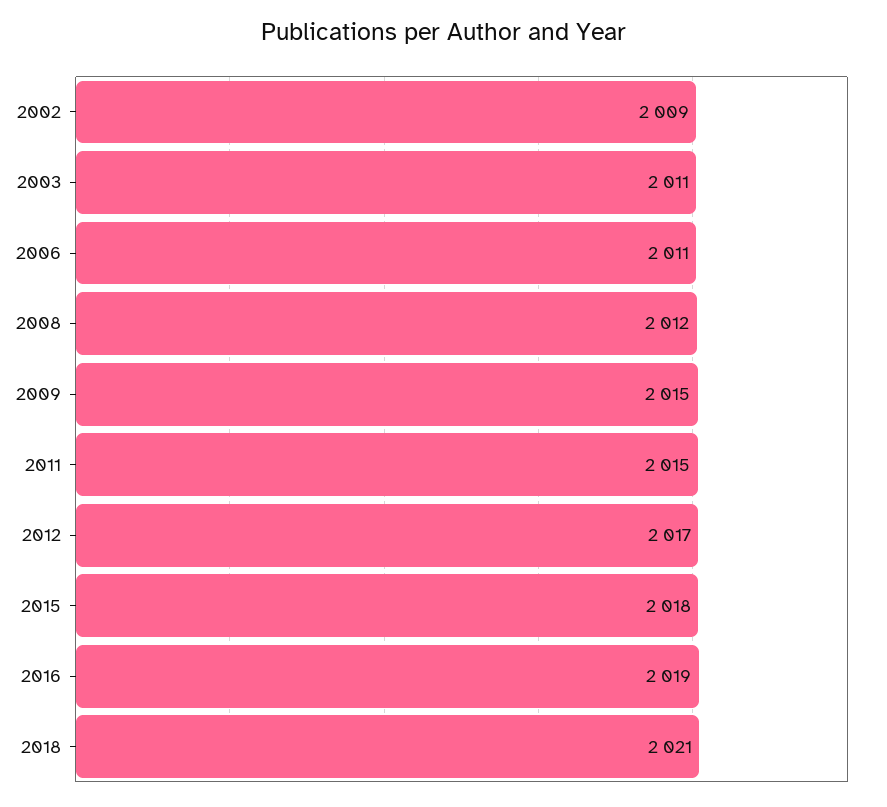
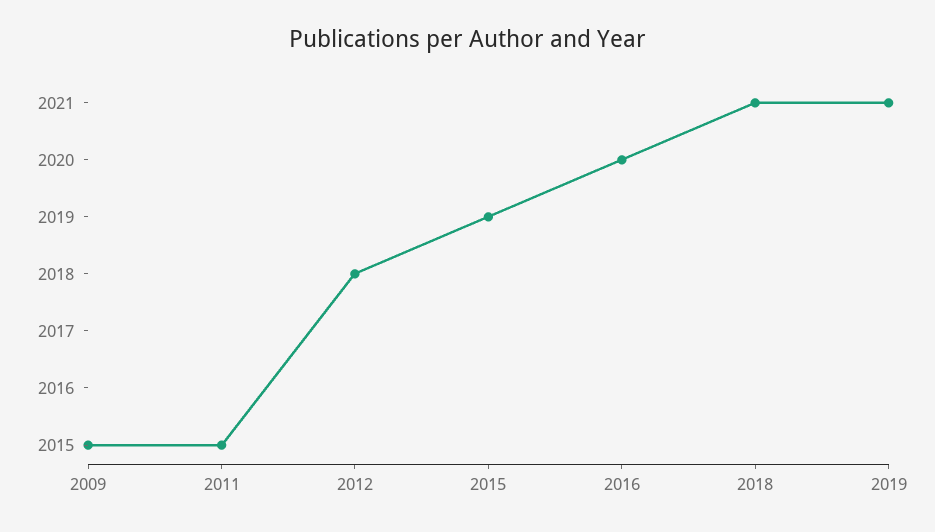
2002: 2009 -> none
2003: 2011 -> none
2006: 2011 -> none
2008: 2012 -> none
2012: 2017 -> 2018
2015: 2018 -> 2019
2016: 2019 -> 2020
2019: none -> 2021

